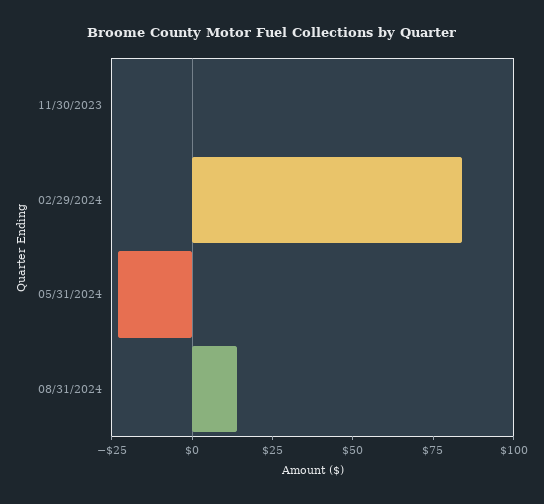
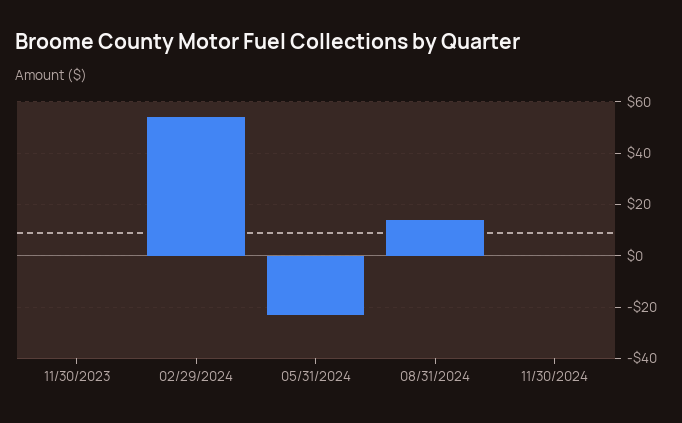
02/29/2024: 85 -> 55
11/30/2024: none -> 0

